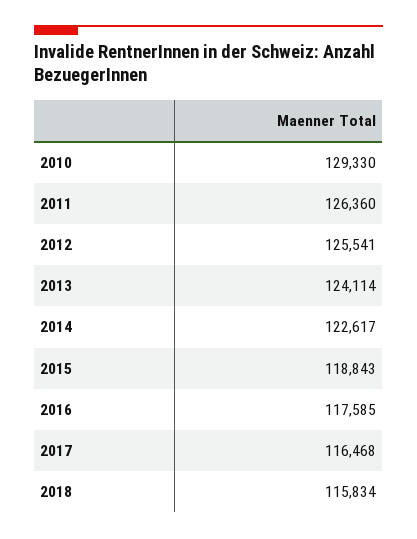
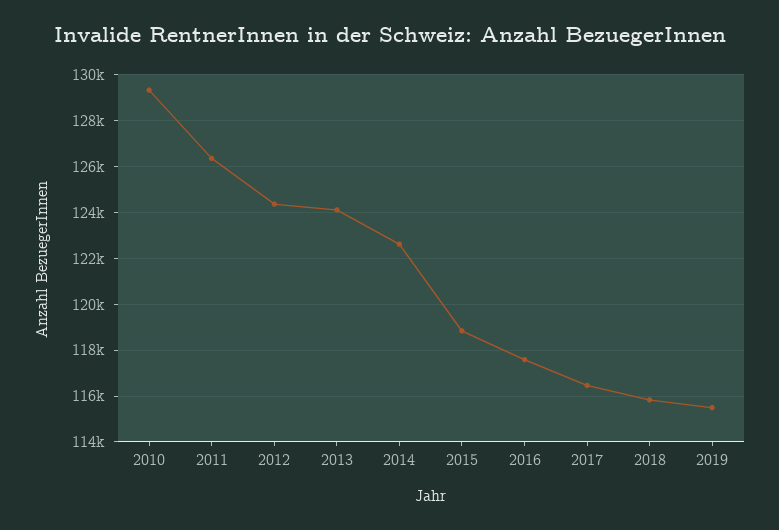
2012: 125541 -> 124500
2019: none -> 115500

